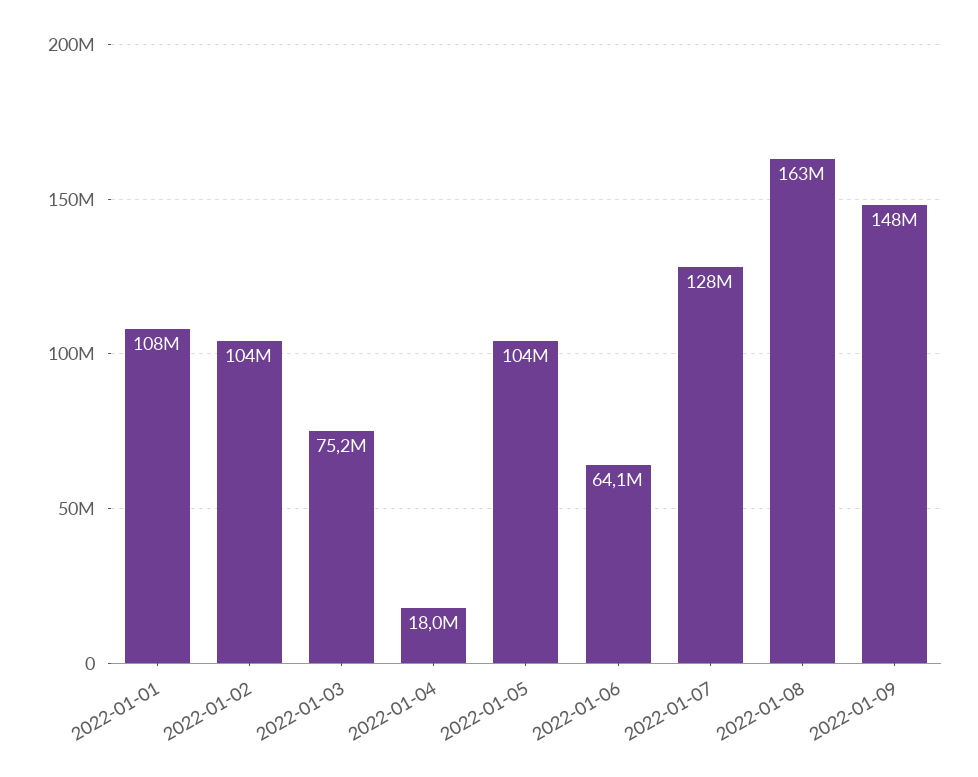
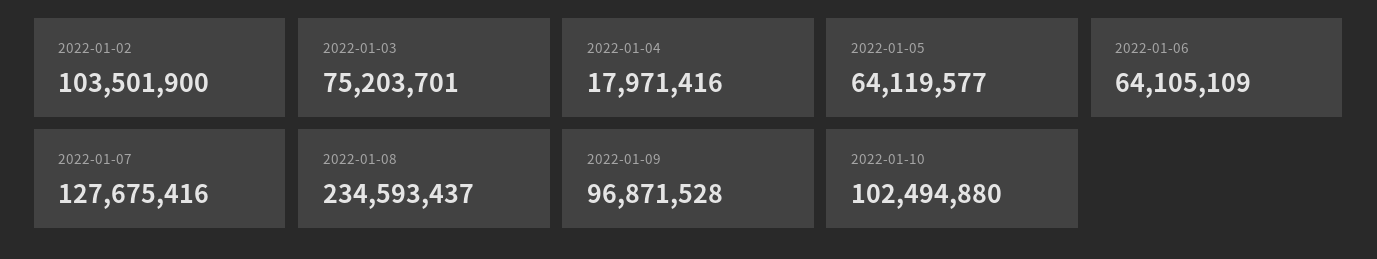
2022-01-01: 108000000 -> none
2022-01-05: 104000000 -> 64119577
2022-01-08: 163000000 -> 234593437
2022-01-09: 148000000 -> 96871528
2022-01-10: none -> 102494880

